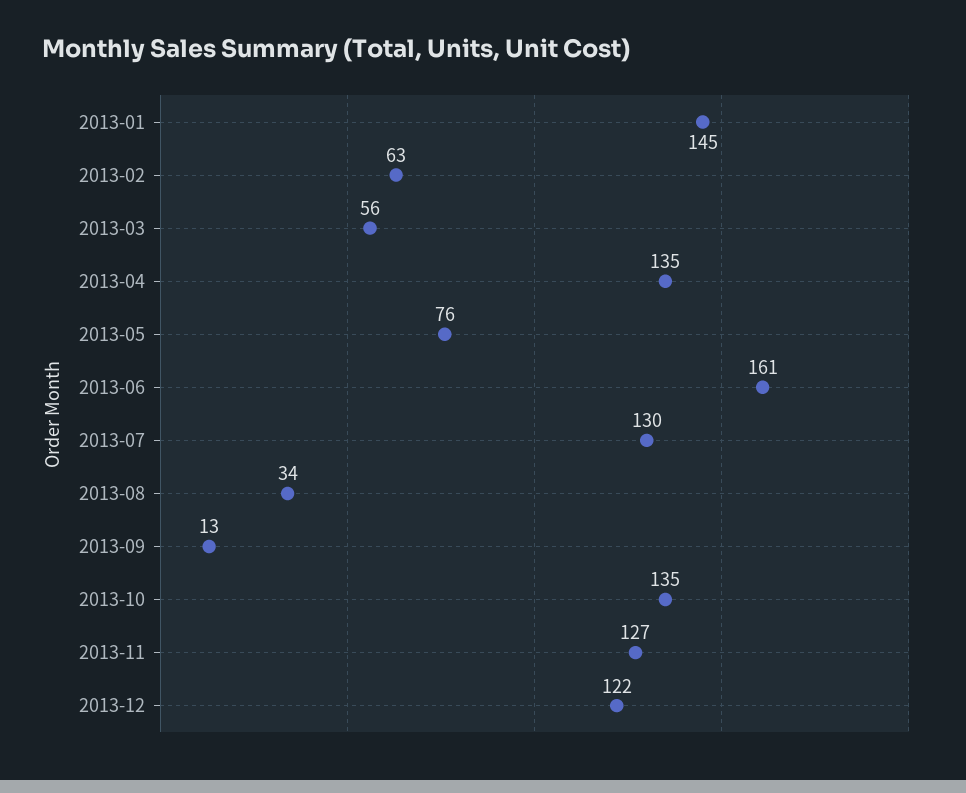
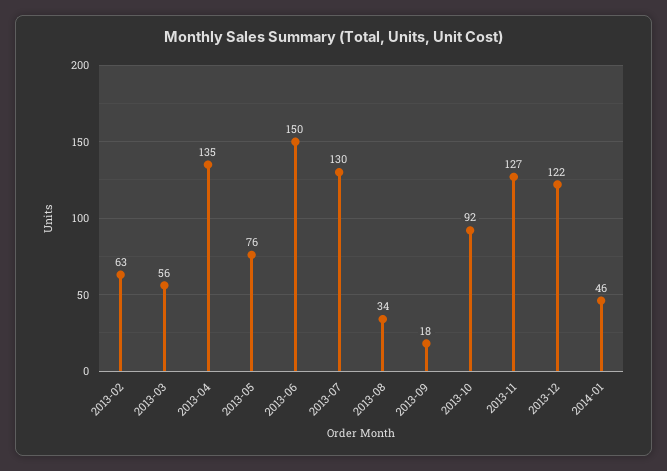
2013-01: 145 -> none
2013-06: 161 -> 150
2013-09: 13 -> 18
2013-10: 135 -> 92
2014-01: none -> 46

